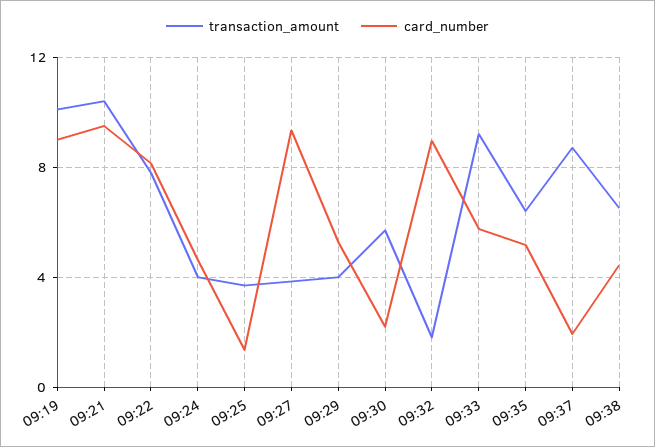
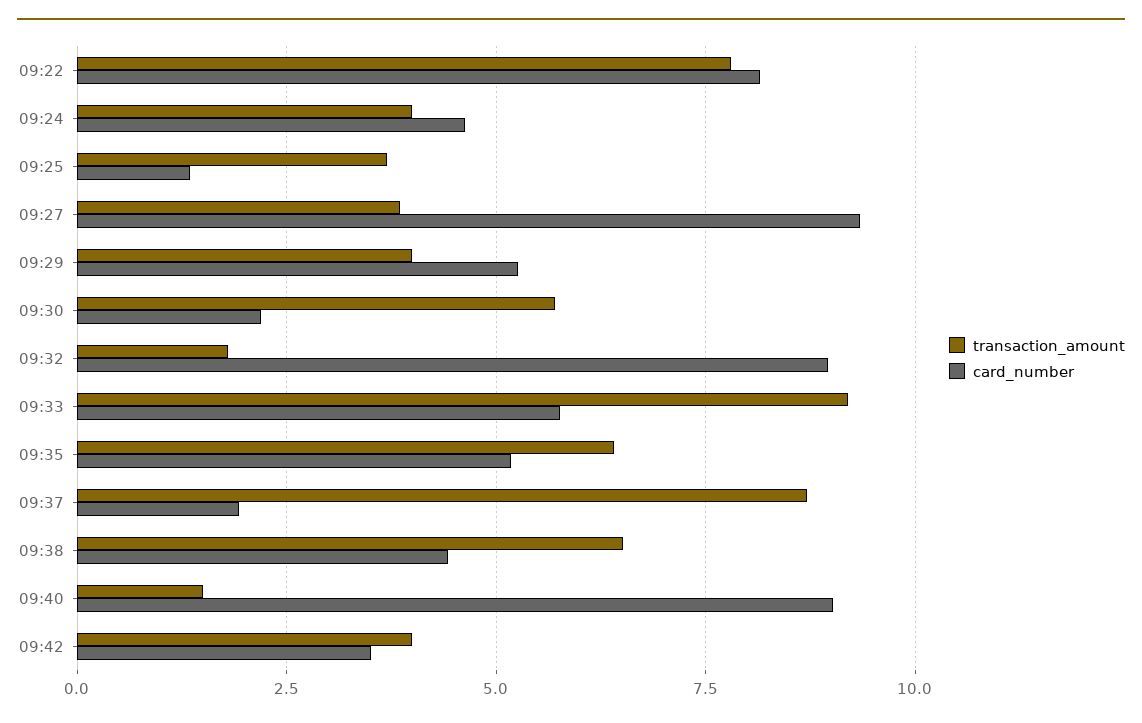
transaction_amount, 09:19: 10 -> none
card_number, 09:19: 9 -> none
transaction_amount, 09:21: 10.5 -> none
card_number, 09:21: 9.5 -> none
transaction_amount, 09:40: none -> 1.5
card_number, 09:40: none -> 9
transaction_amount, 09:42: none -> 4
card_number, 09:42: none -> 3.5

